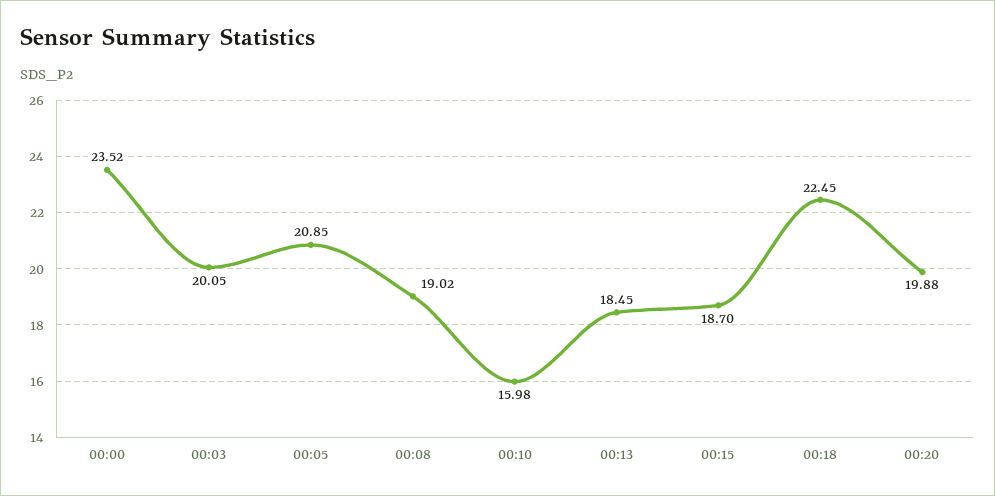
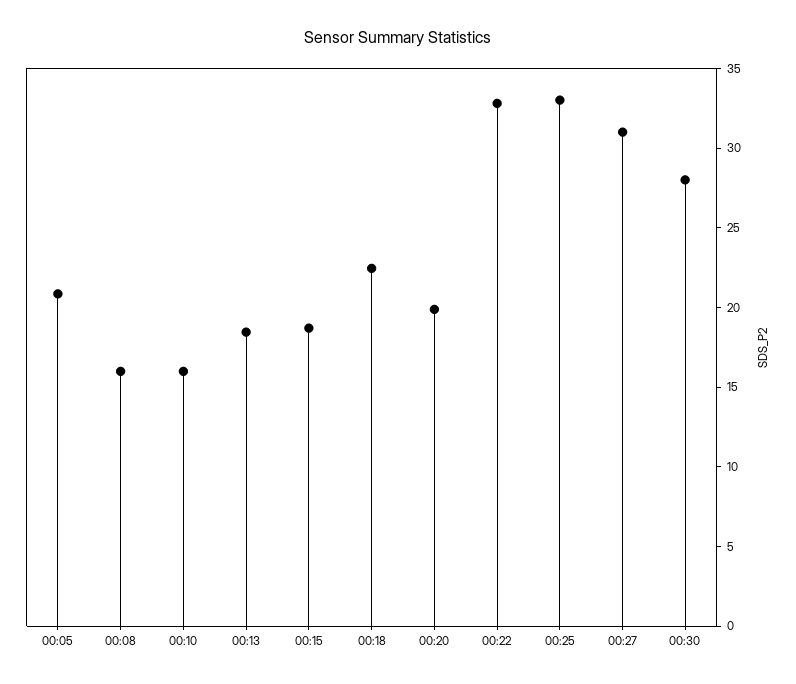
00:00: 23.52 -> none
00:03: 20.05 -> none
00:08: 19.02 -> 16
00:22: none -> 33
00:25: none -> 33
00:27: none -> 31
00:30: none -> 28

